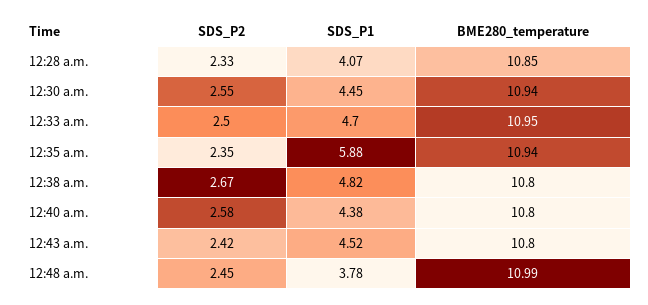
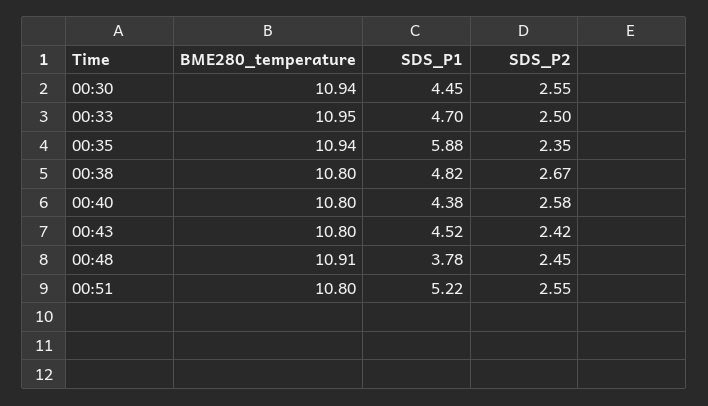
SDS_P2, 12:28 a.m.: 2.33 -> none
SDS_P1, 12:28 a.m.: 4.07 -> none
BME280_temperature, 12:28 a.m.: 10.85 -> none
BME280_temperature, 12:48 a.m.: 10.99 -> 10.91
BME280_temperature, 00:51: none -> 10.8
SDS_P1, 00:51: none -> 5.22
SDS_P2, 00:51: none -> 2.55

